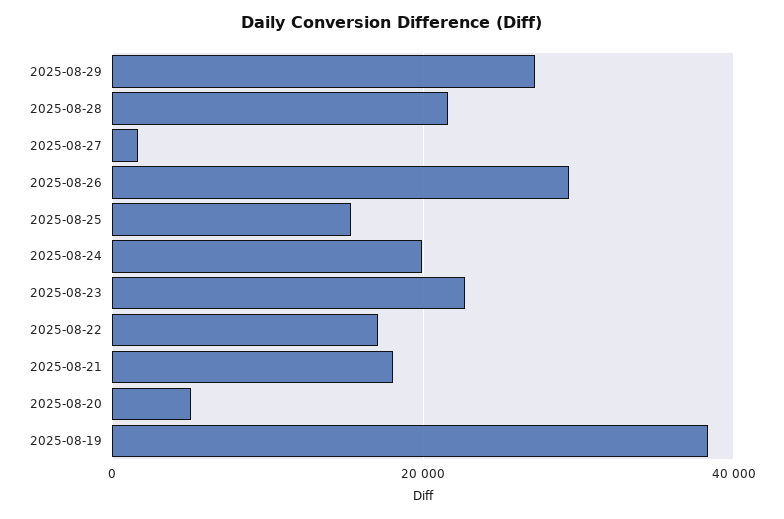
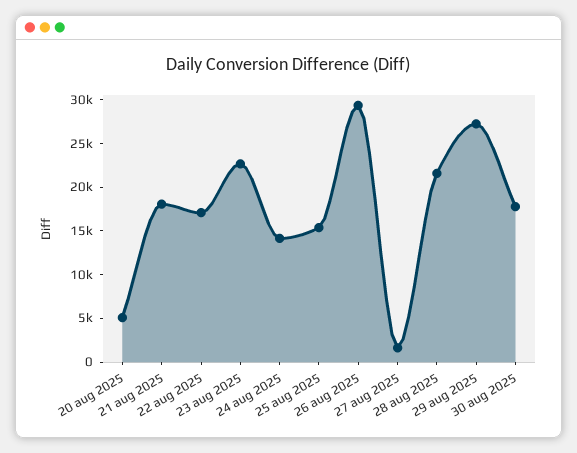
2025-08-24: 20000 -> 14000
2025-08-19: 38000 -> none
30 aug 2025: none -> 18000

